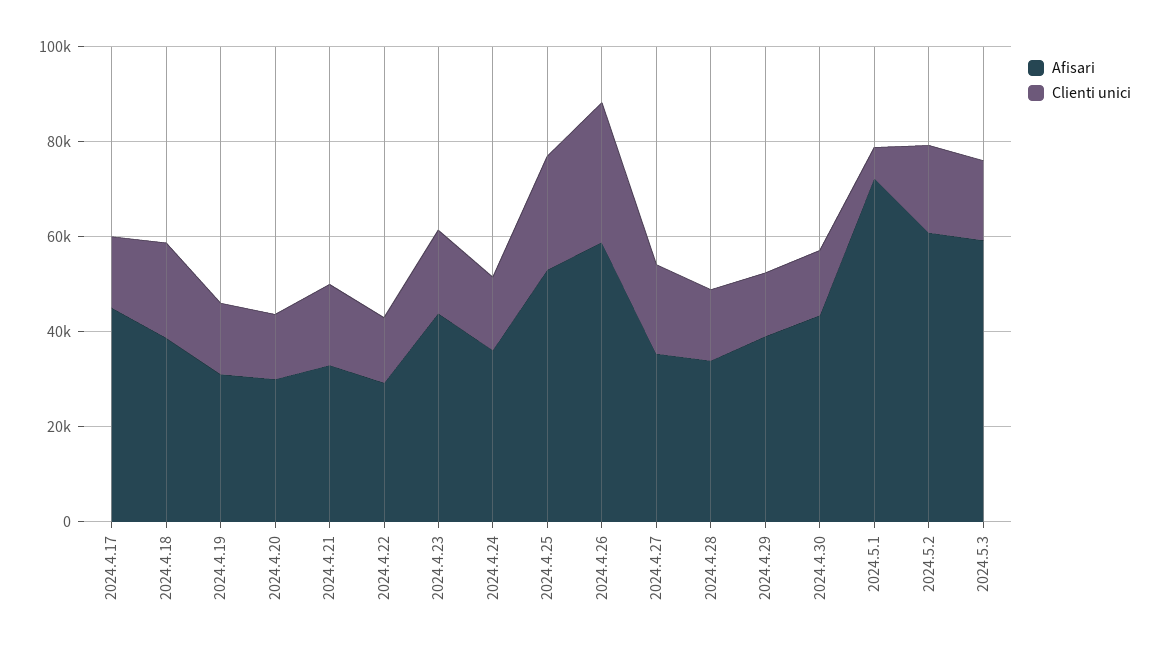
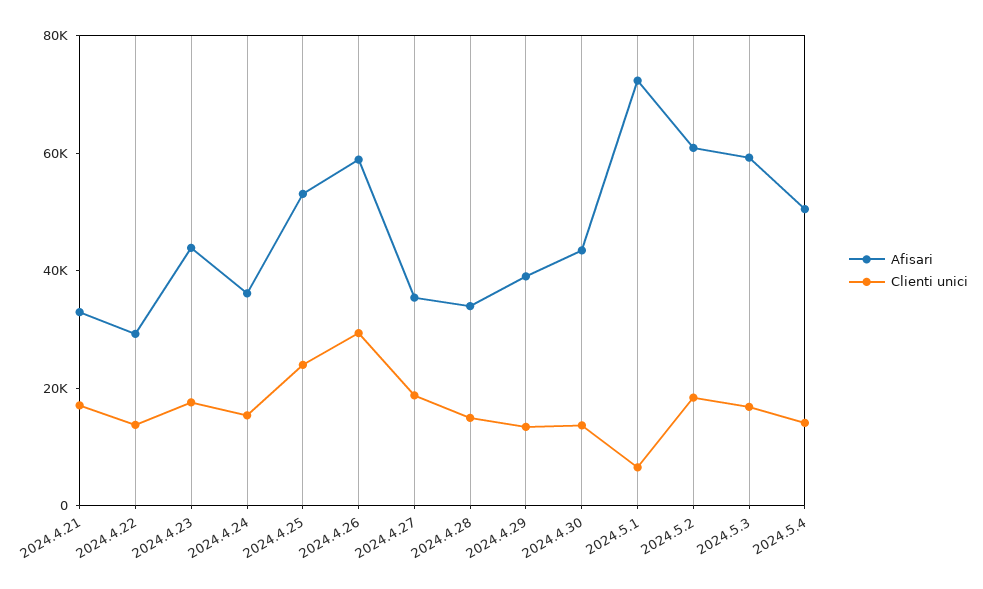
Afisari, 2024.4.17: 45000 -> none
Clienti unici, 2024.4.17: 15000 -> none
Afisari, 2024.4.18: 40000 -> none
Clienti unici, 2024.4.18: 20000 -> none
Afisari, 2024.4.19: 30000 -> none
Clienti unici, 2024.4.19: 15000 -> none
Afisari, 2024.4.20: 30000 -> none
Clienti unici, 2024.4.20: 15000 -> none
Afisari, 2024.5.4: none -> 50000
Clienti unici, 2024.5.4: none -> 15000

